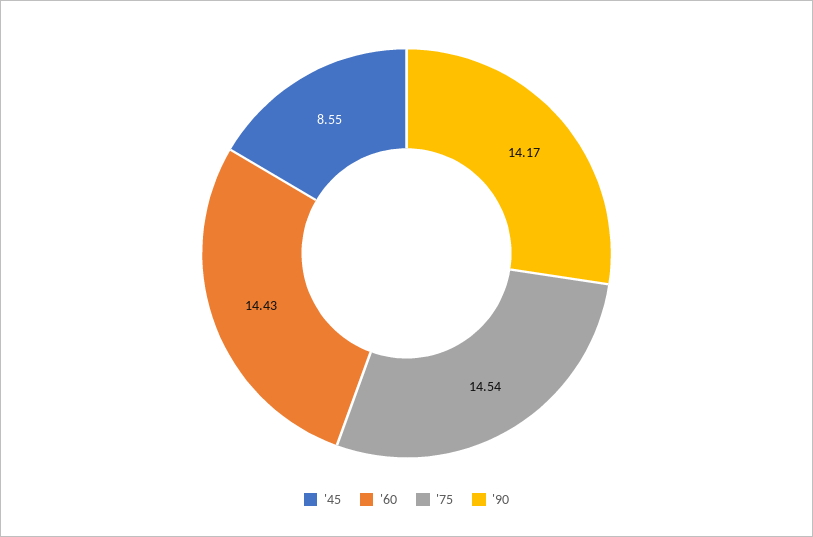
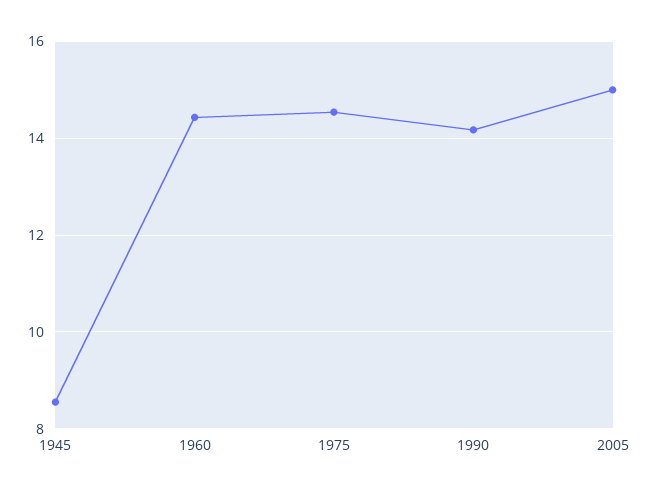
2005: none -> 15

